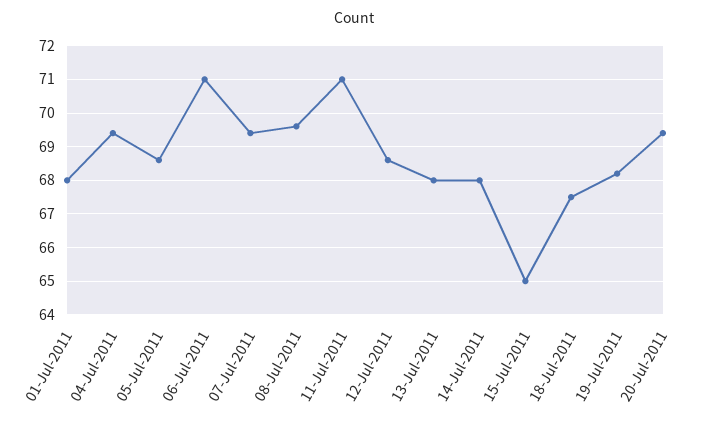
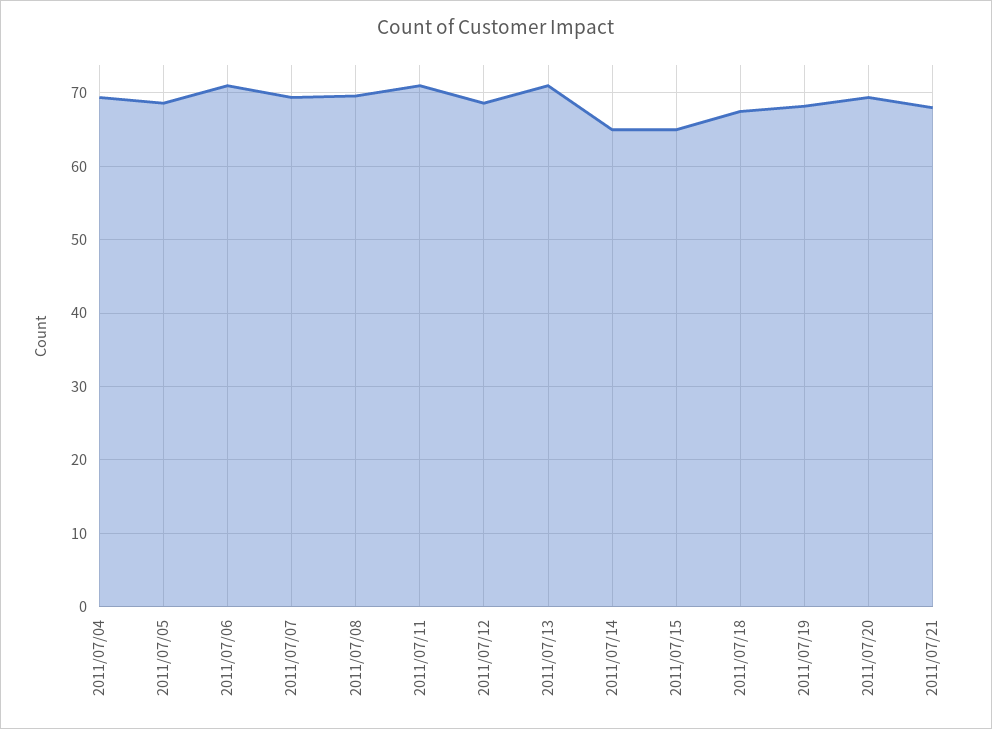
01-Jul-2011: 68 -> none
13-Jul-2011: 68 -> 71
14-Jul-2011: 68 -> 65
2011/07/21: none -> 68

